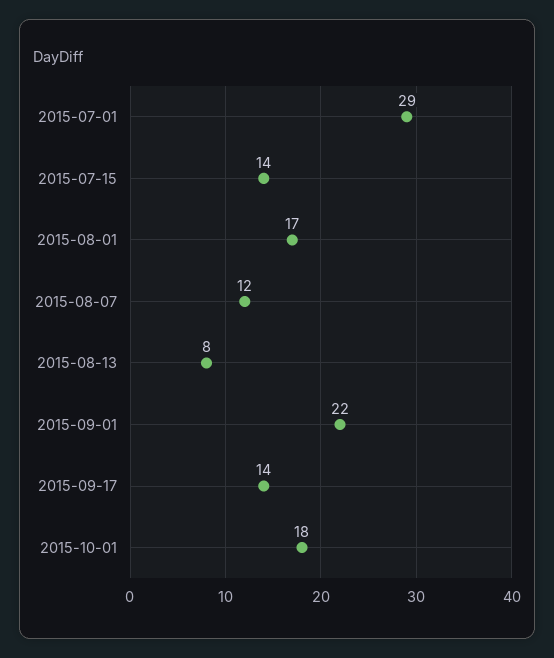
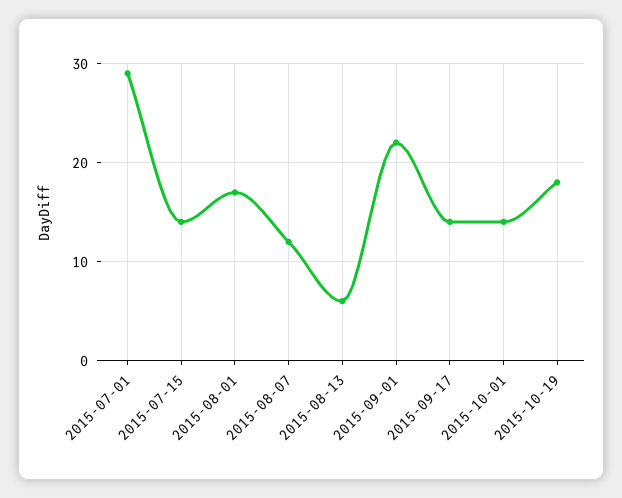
2015-08-13: 8 -> 6
2015-10-01: 18 -> 14
2015-10-19: none -> 18

